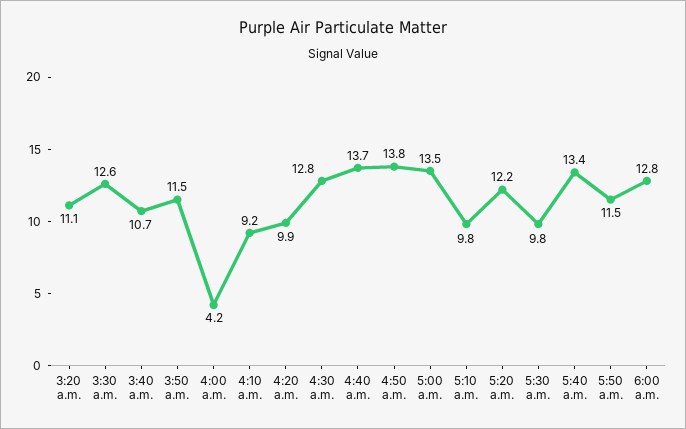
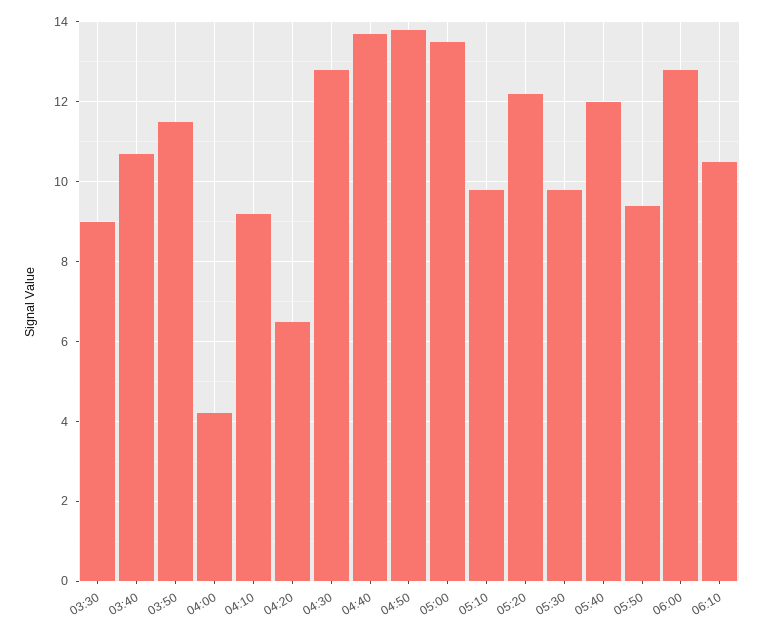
3:20 a.m.: 11.1 -> none
3:30 a.m.: 12.6 -> 9
4:20 a.m.: 9.9 -> 6.5
5:40 a.m.: 13.4 -> 12
5:50 a.m.: 11.5 -> 9.5
06:10: none -> 10.5

